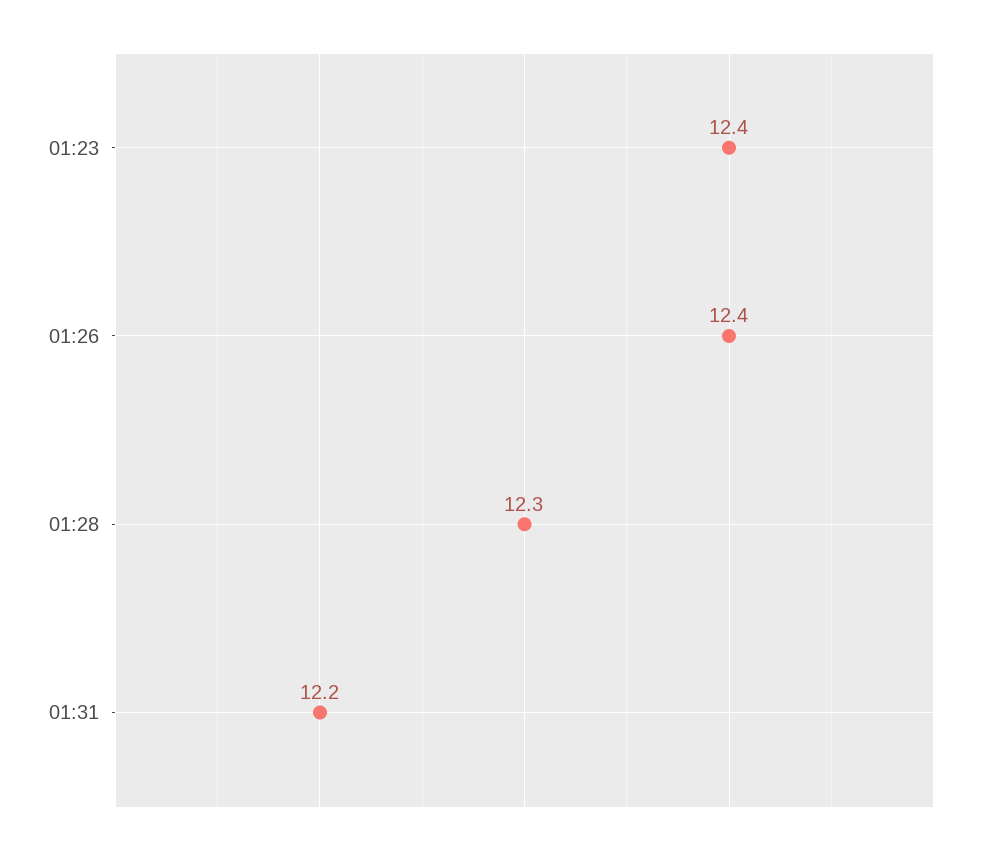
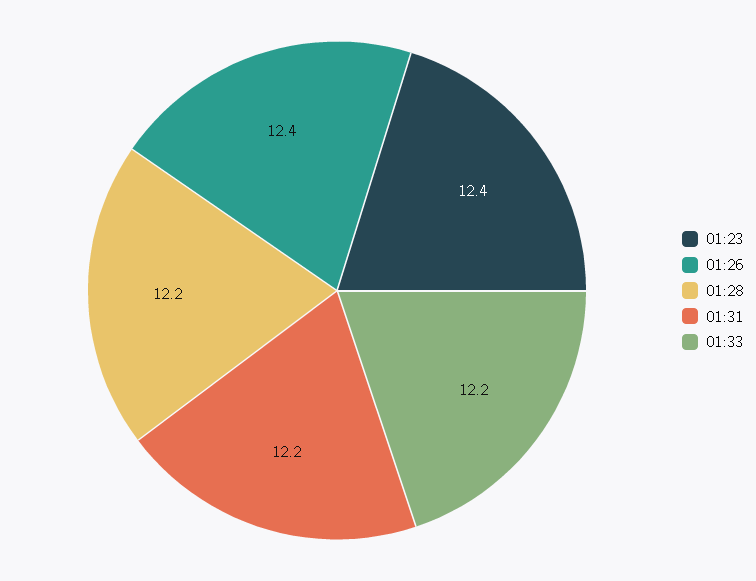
01:28: 12.3 -> 12.2
01:33: none -> 12.2

